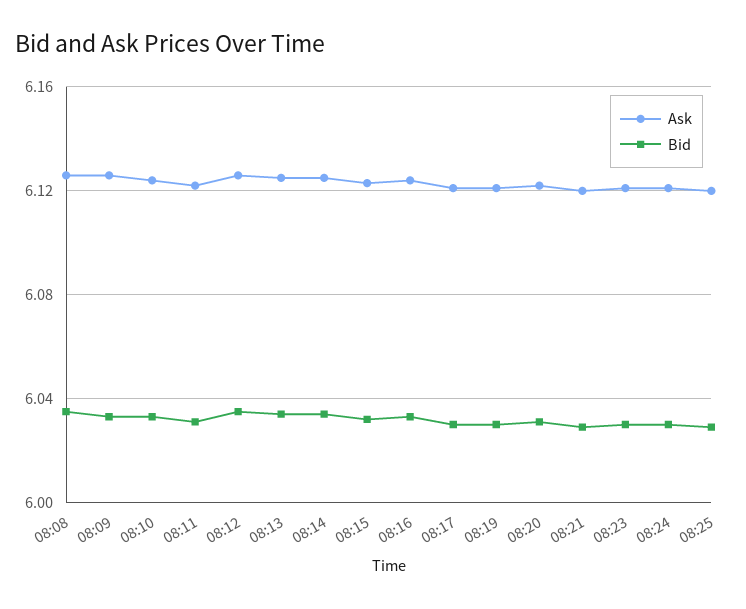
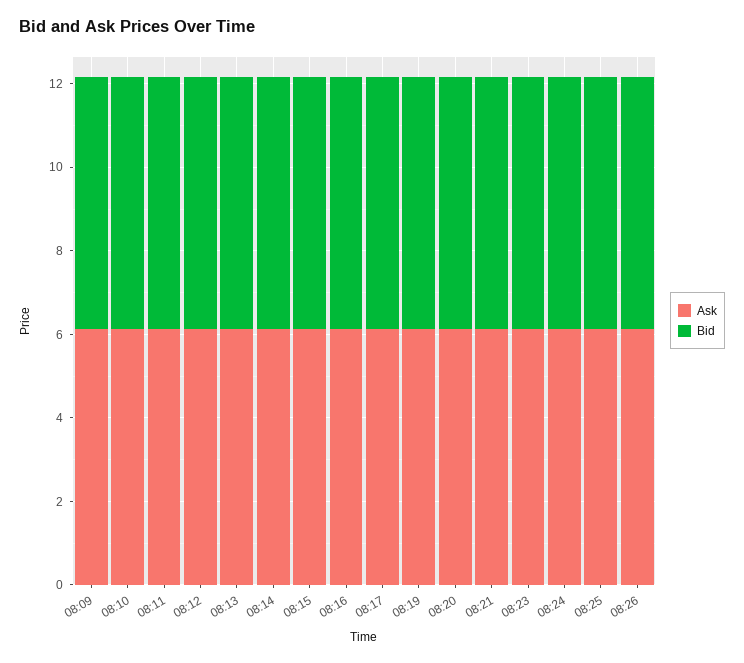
Ask, 08:08: 6.125 -> none
Bid, 08:08: 6.035 -> none
Ask, 08:26: none -> 6
Bid, 08:26: none -> 6

